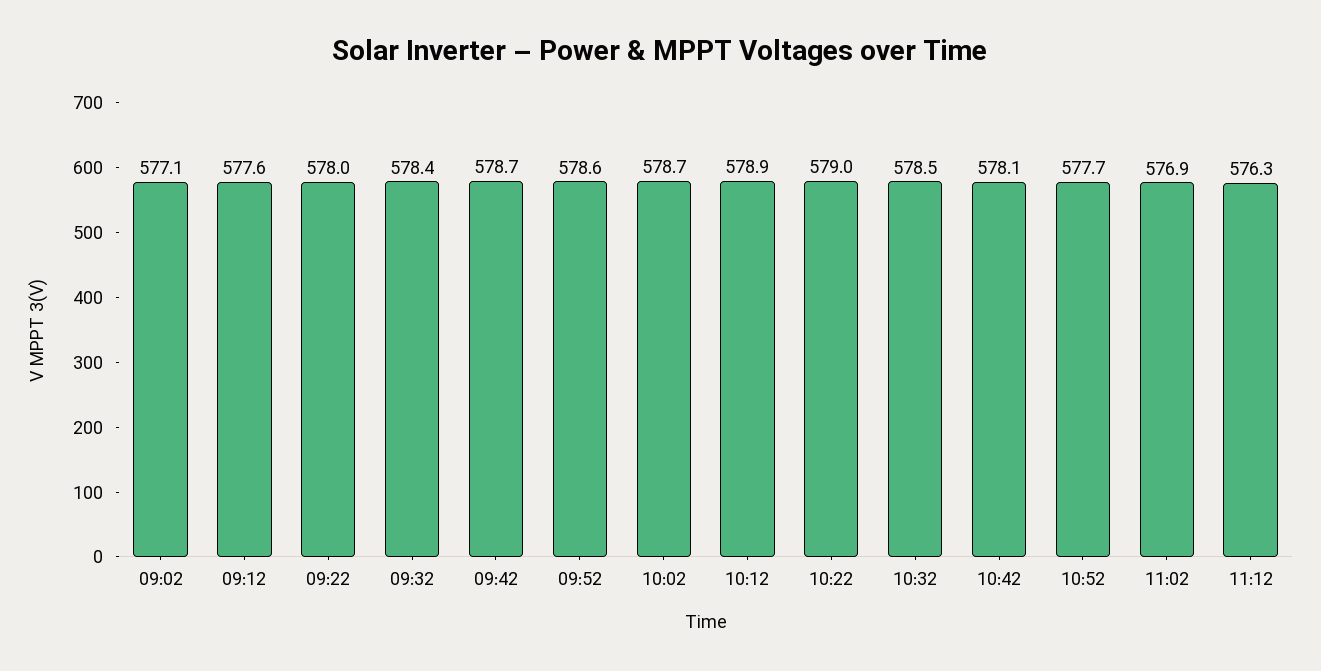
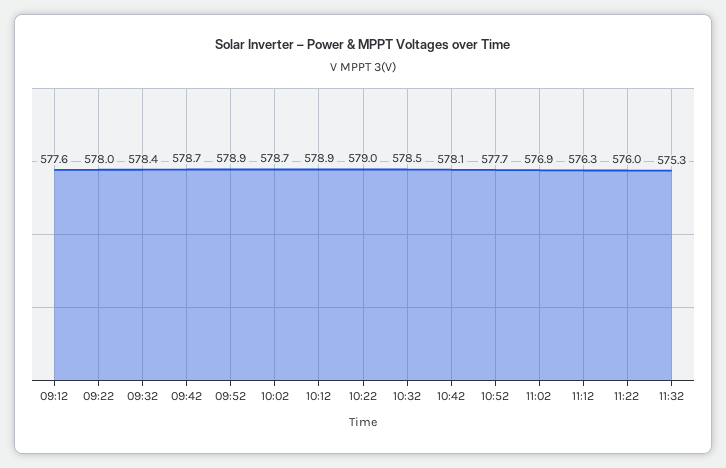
09:02: 577.1 -> none
09:52: 578.6 -> 578.9
11:22: none -> 576
11:32: none -> 575.3

